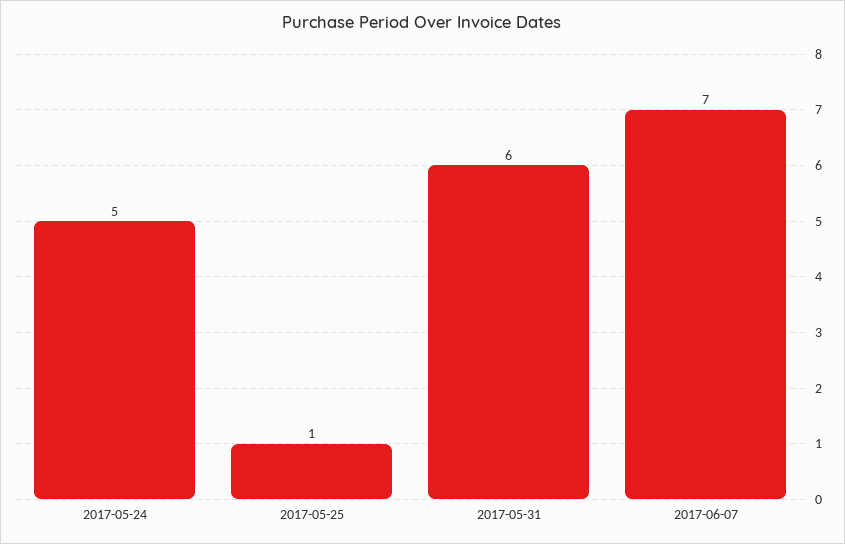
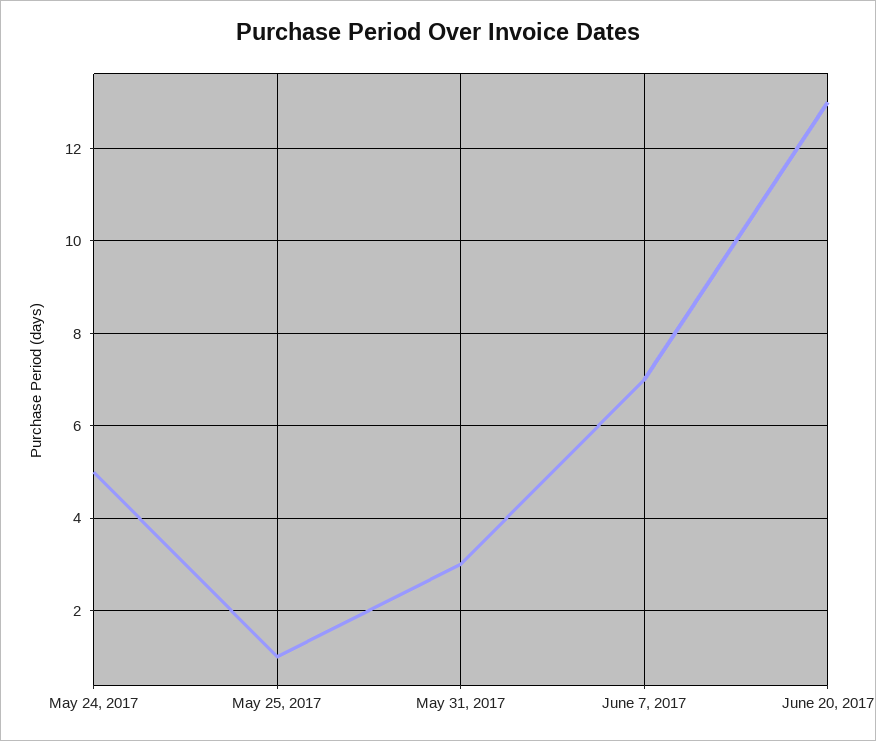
2017-05-31: 6 -> 3
June 20, 2017: none -> 13

